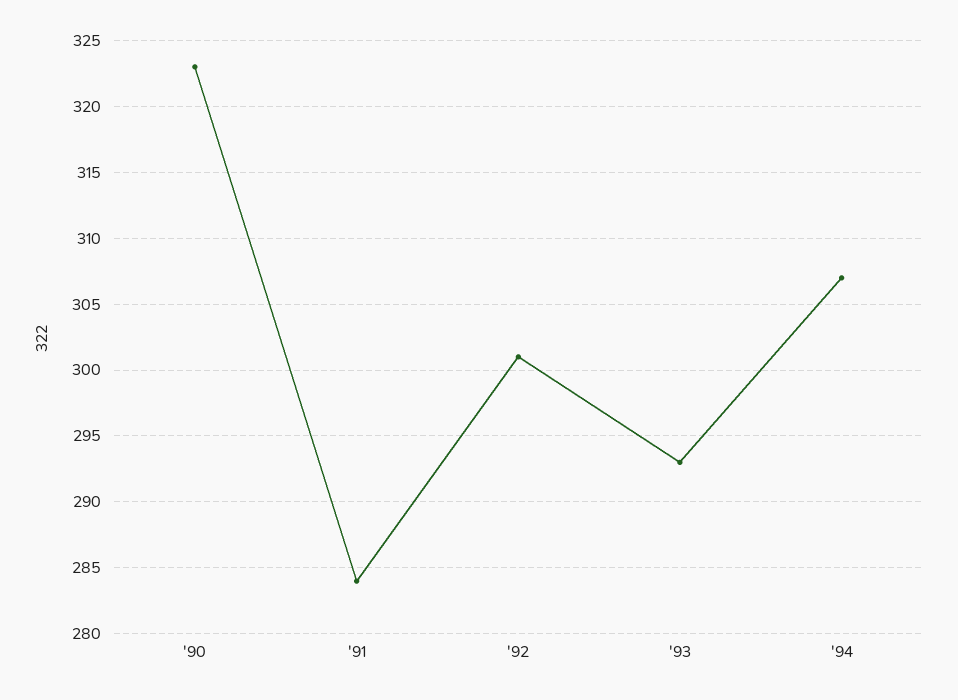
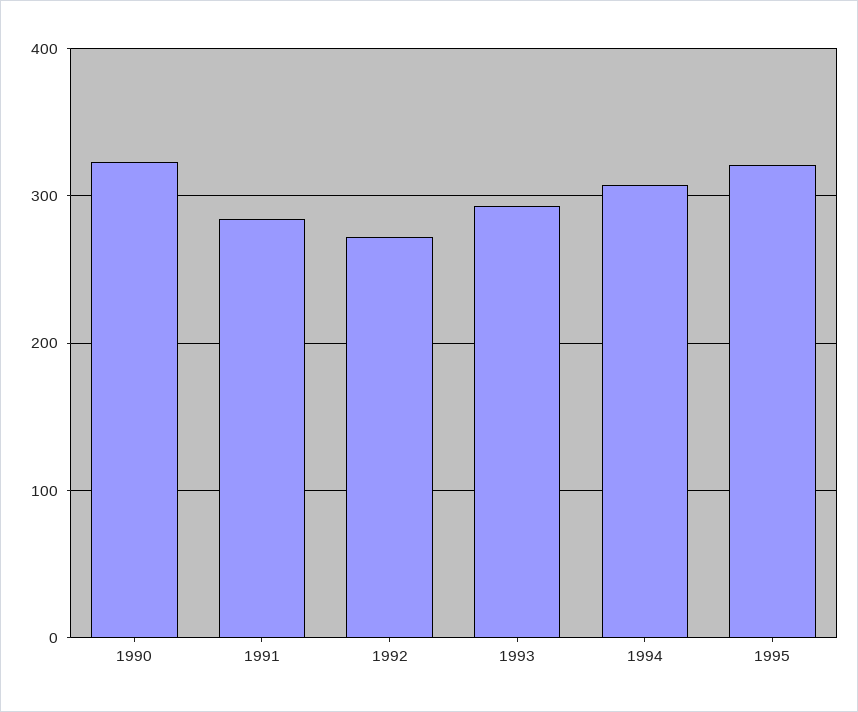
'92: 301 -> 270
1995: none -> 320

